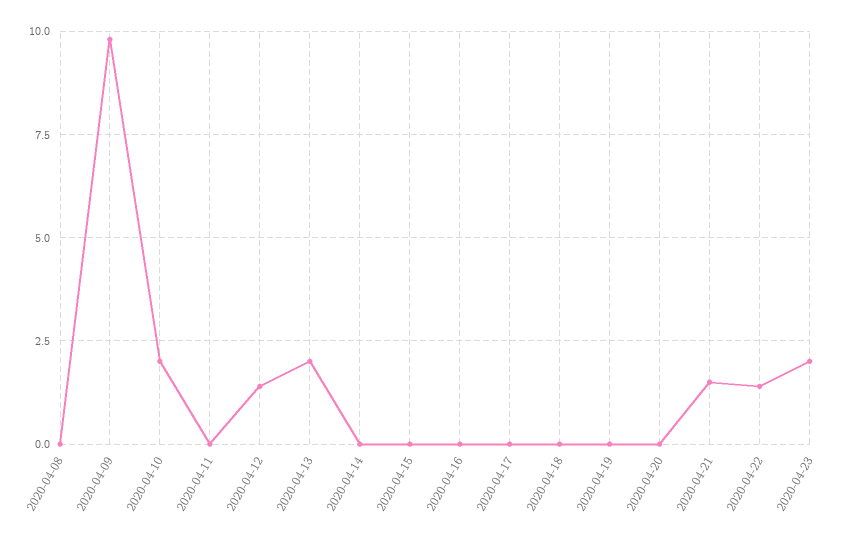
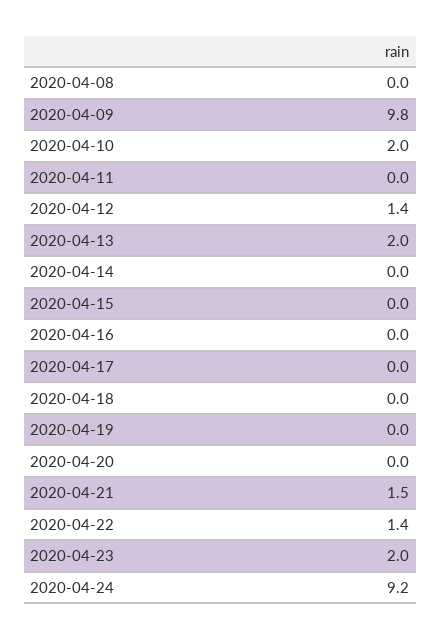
2020-04-24: none -> 9.2

